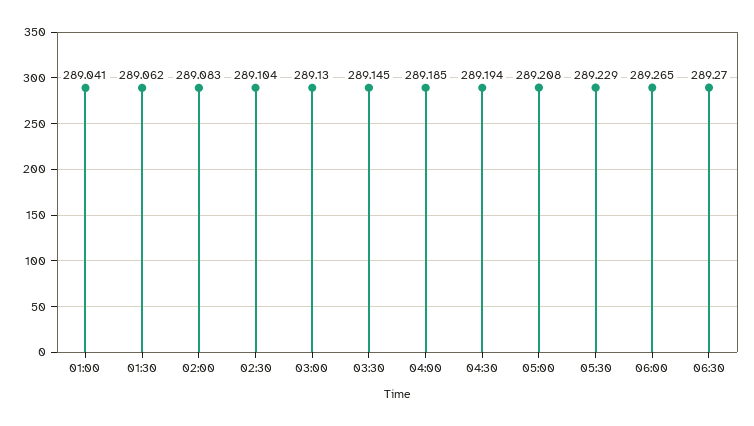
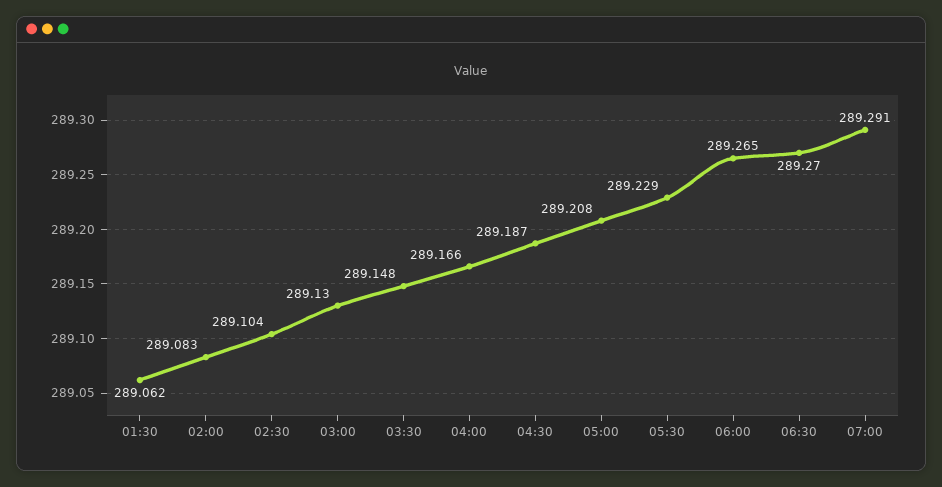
01:00: 289.041 -> none
03:30: 289.145 -> 289.148
04:00: 289.185 -> 289.166
04:30: 289.194 -> 289.187
07:00: none -> 289.291

